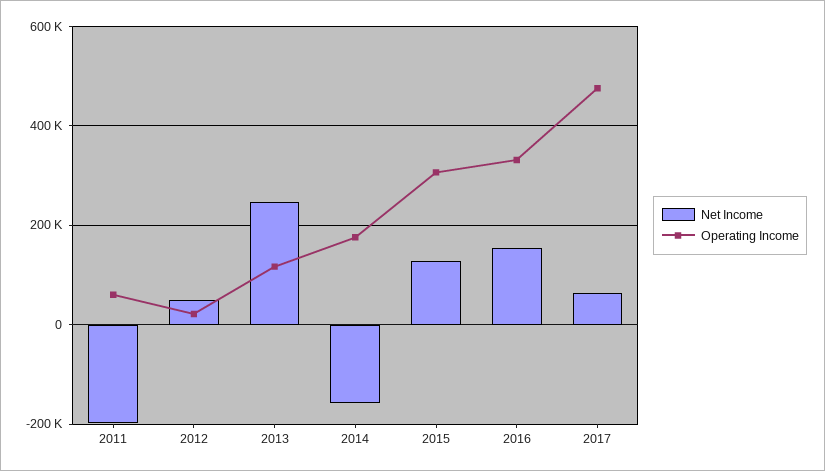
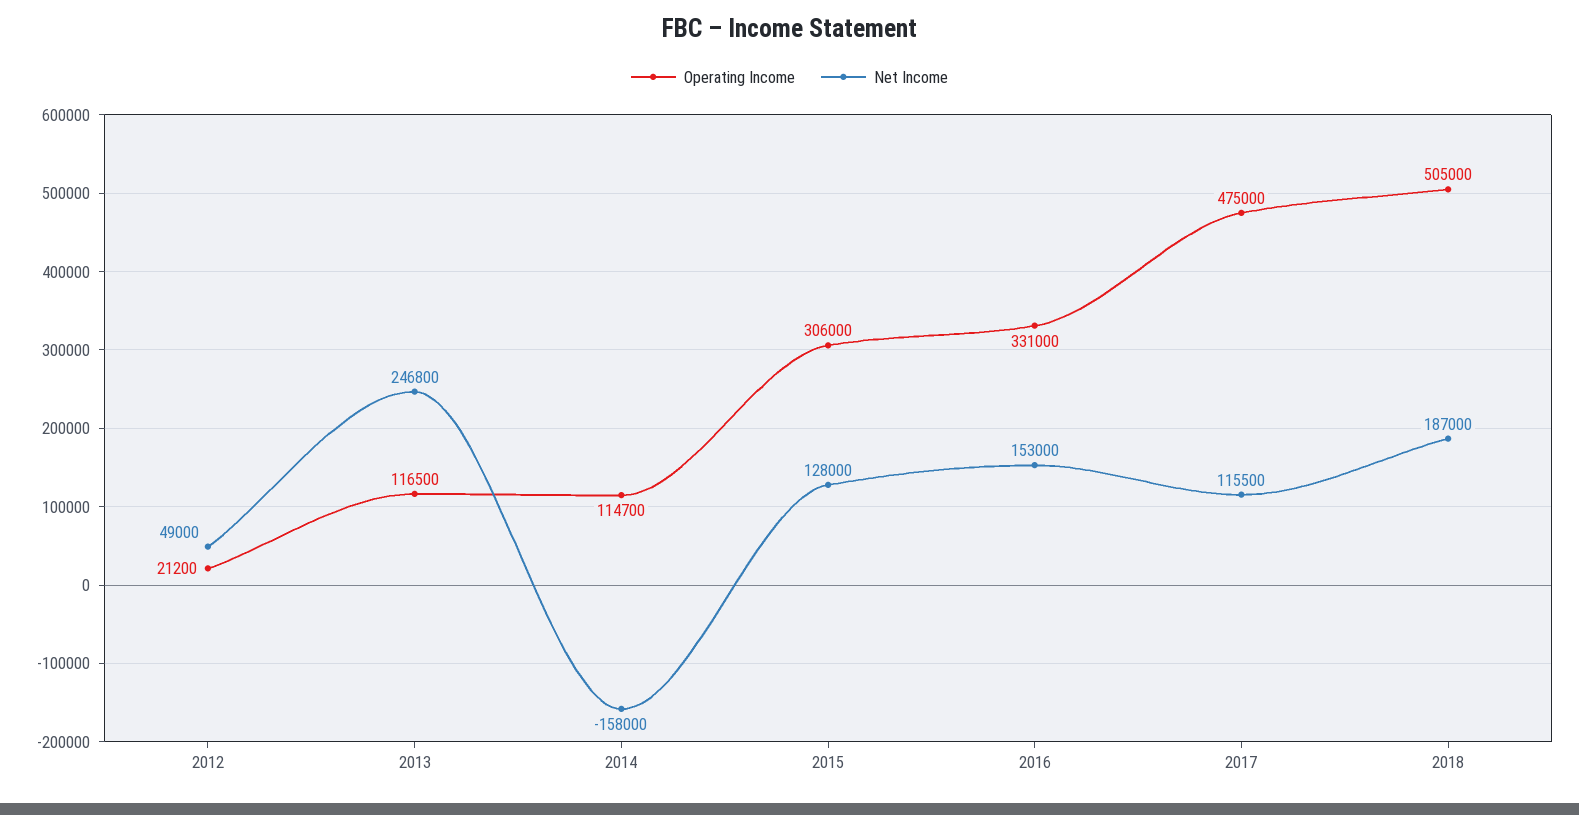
Net Income, 2011: -200000 -> none
Operating Income, 2011: 60000 -> none
Operating Income, 2014: 180000 -> 114700
Net Income, 2017: 60000 -> 115500
Operating Income, 2018: none -> 505000
Net Income, 2018: none -> 187000

